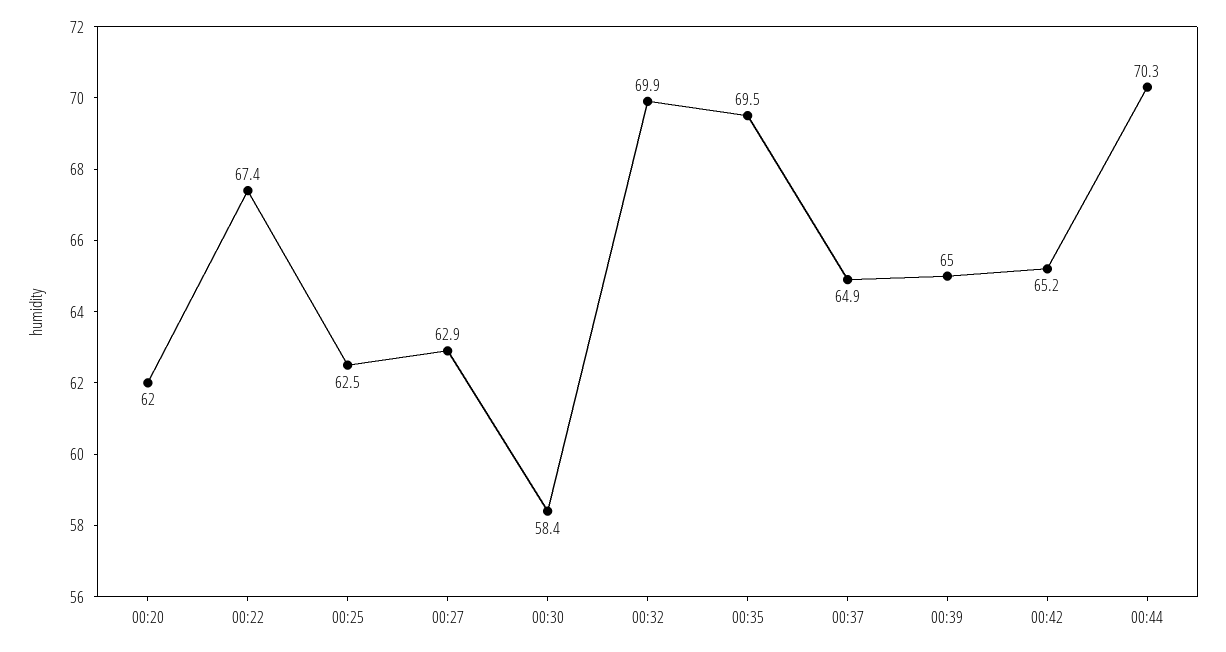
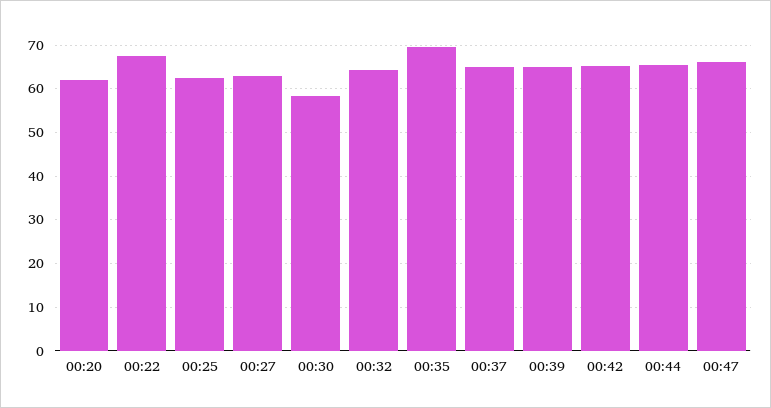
00:32: 69.9 -> 64
00:44: 70.3 -> 66
00:47: none -> 66

